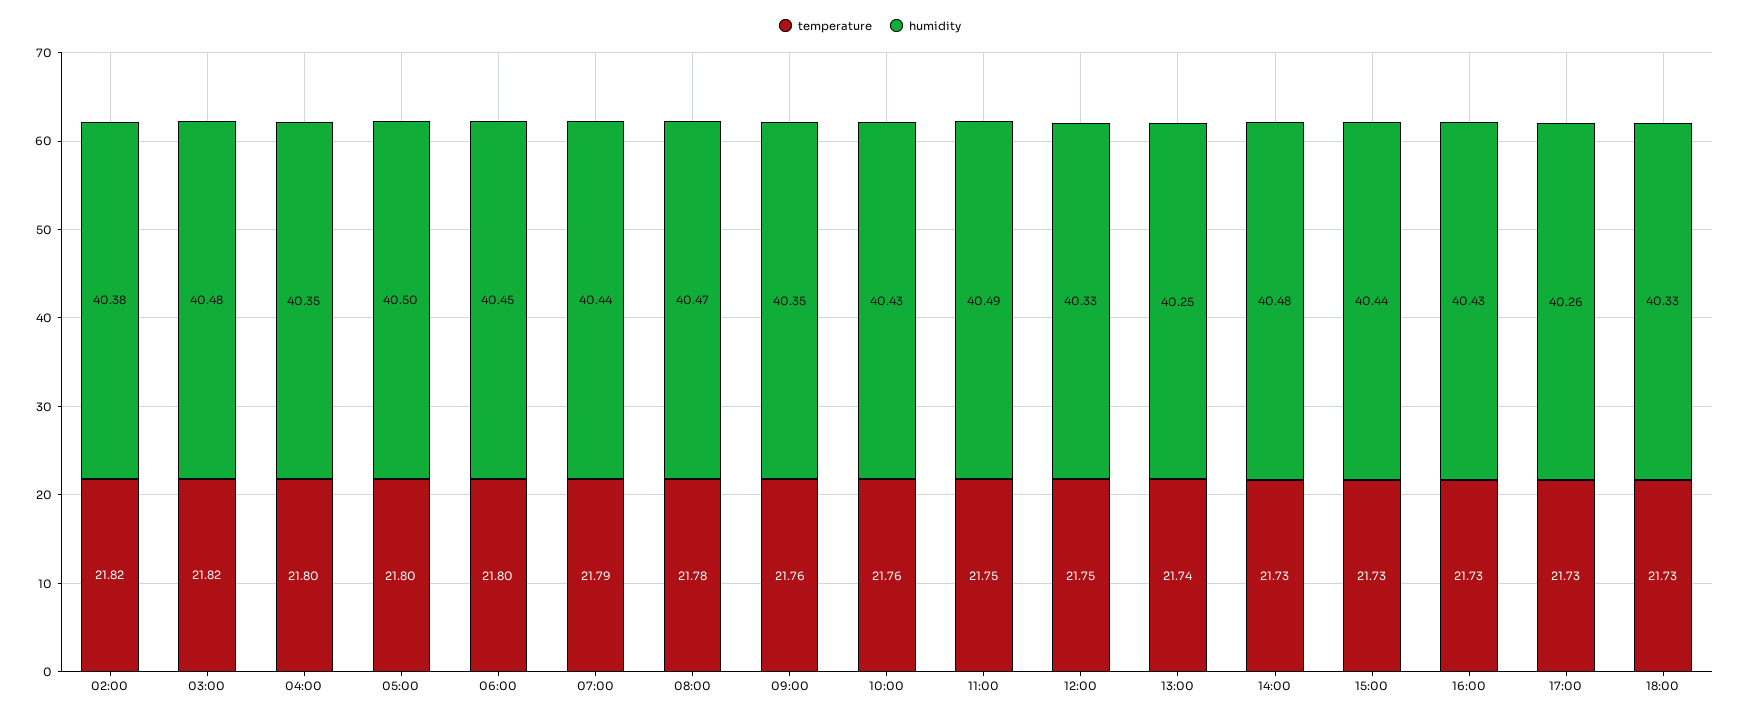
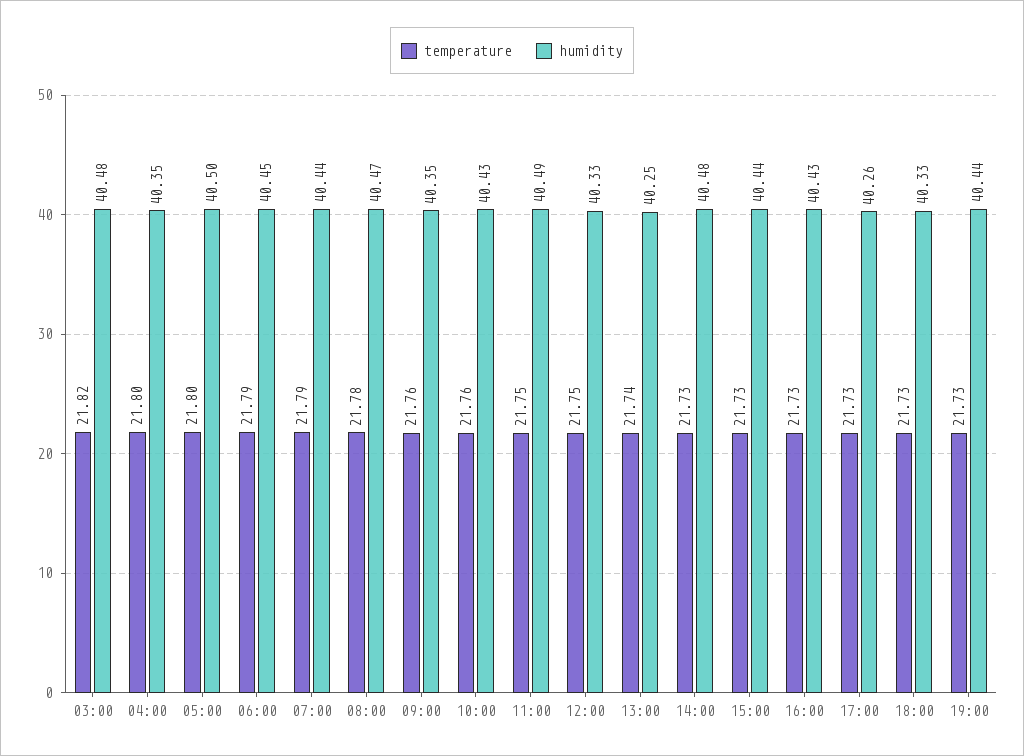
temperature, 02:00: 21.82 -> none
humidity, 02:00: 40.38 -> none
temperature, 06:00: 21.8 -> 21.79
temperature, 19:00: none -> 21.73
humidity, 19:00: none -> 40.44

